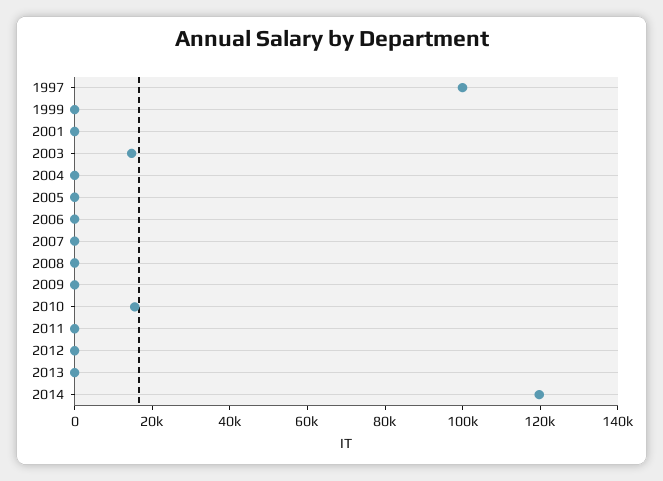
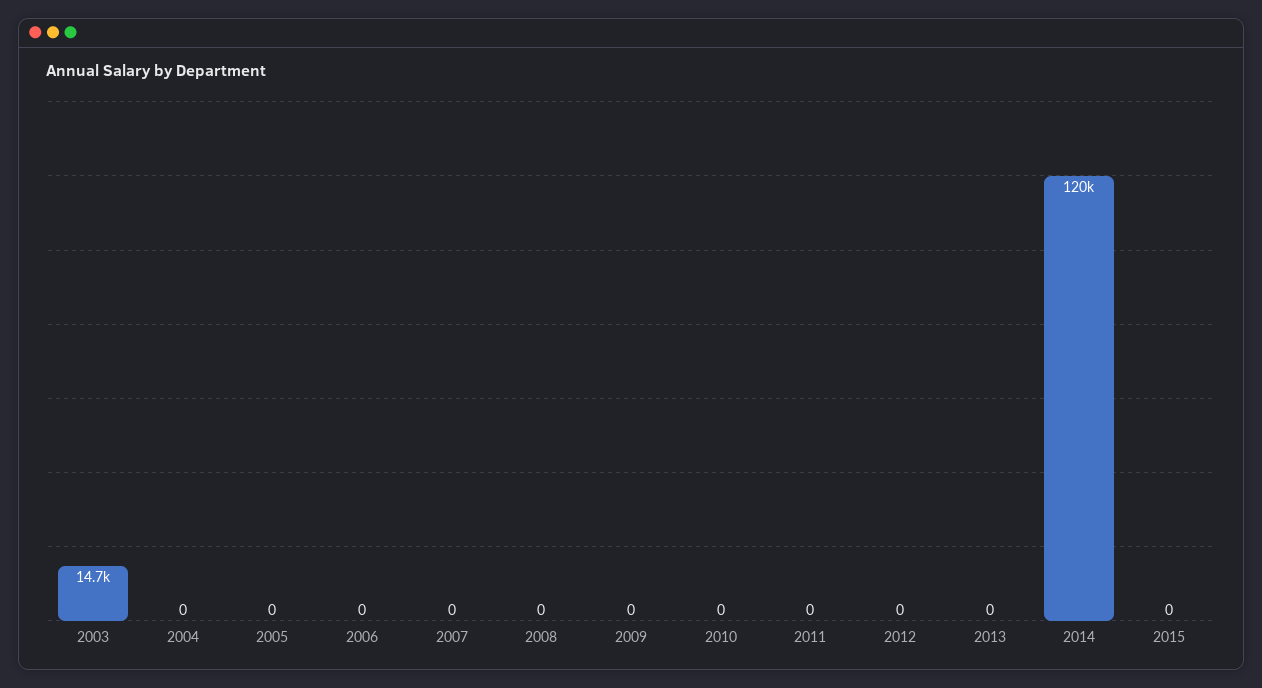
1997: 100000 -> none
1999: 0 -> none
2001: 0 -> none
2010: 15000 -> 0
2015: none -> 0

